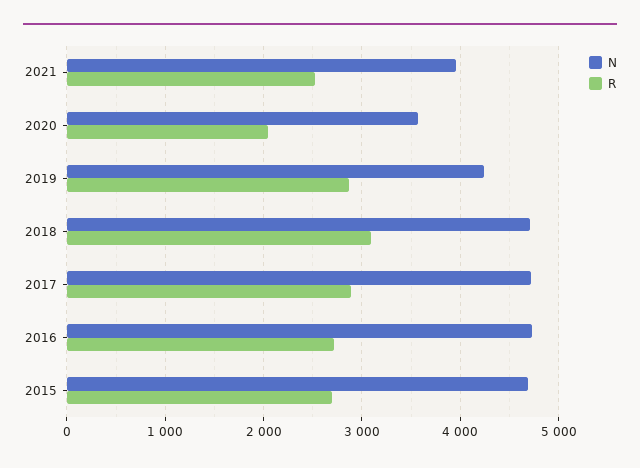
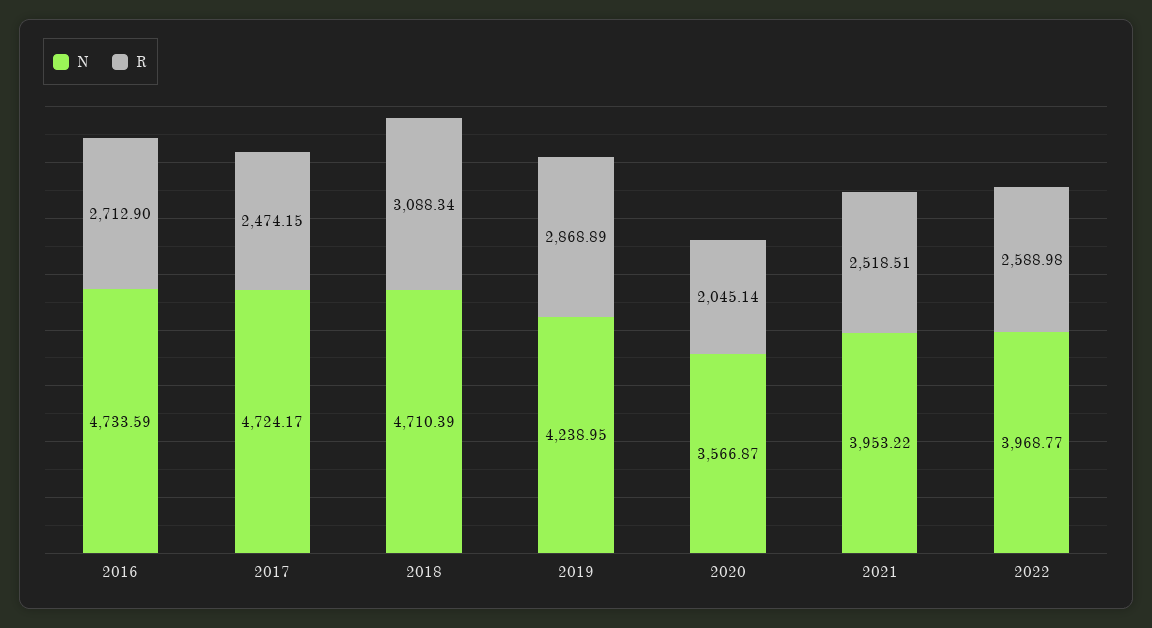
R, 2017: 2900 -> 2474.15
N, 2015: 4700 -> none
R, 2015: 2700 -> none
N, 2022: none -> 3968.77
R, 2022: none -> 2588.98

